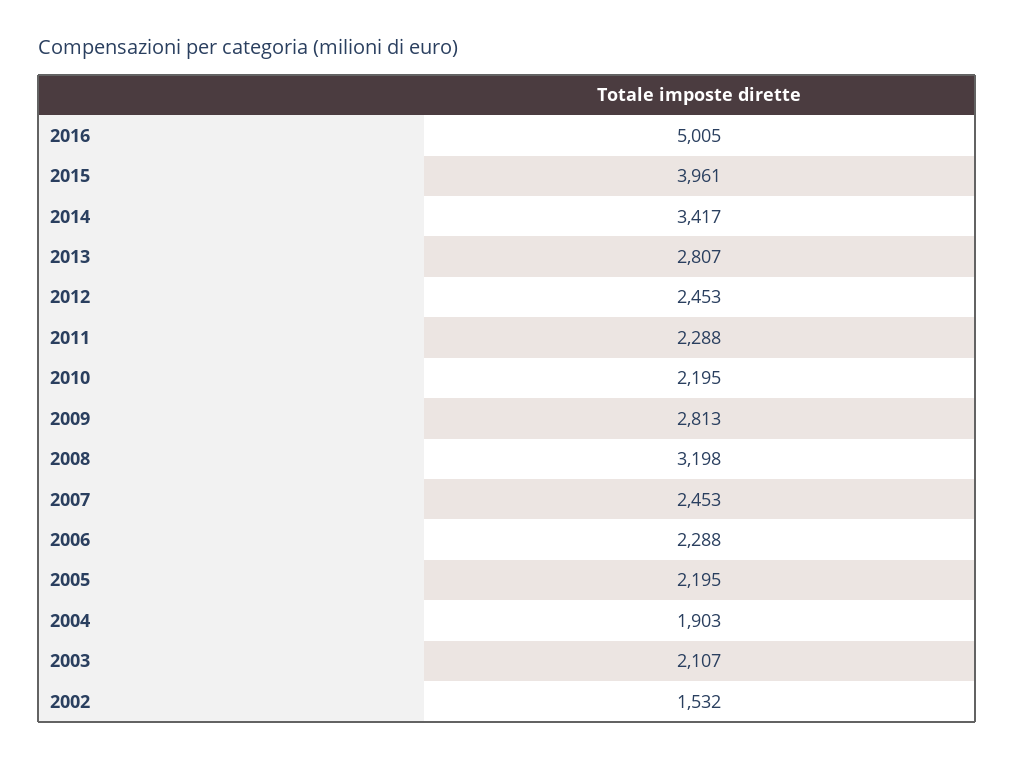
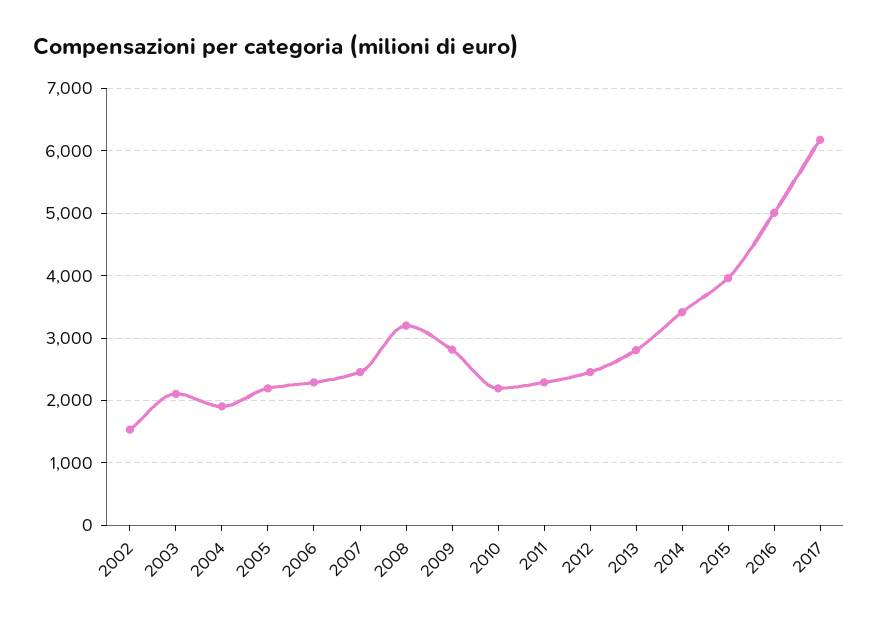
2017: none -> 6200

